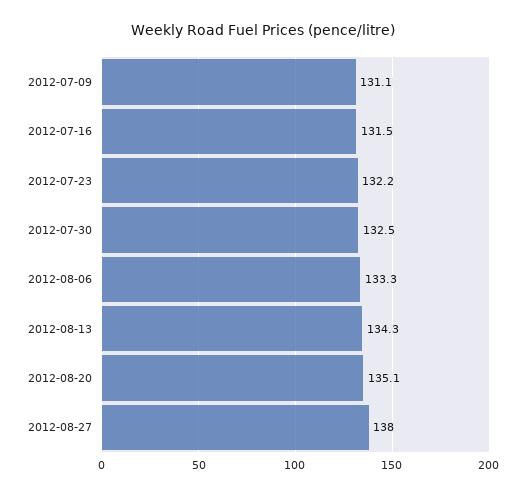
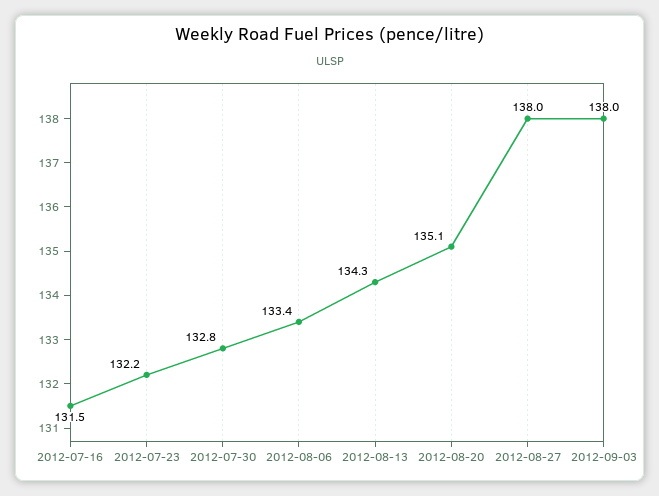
2012-07-09: 131.1 -> none
2012-07-30: 132.5 -> 132.8
2012-08-06: 133.3 -> 133.4
2012-09-03: none -> 138

